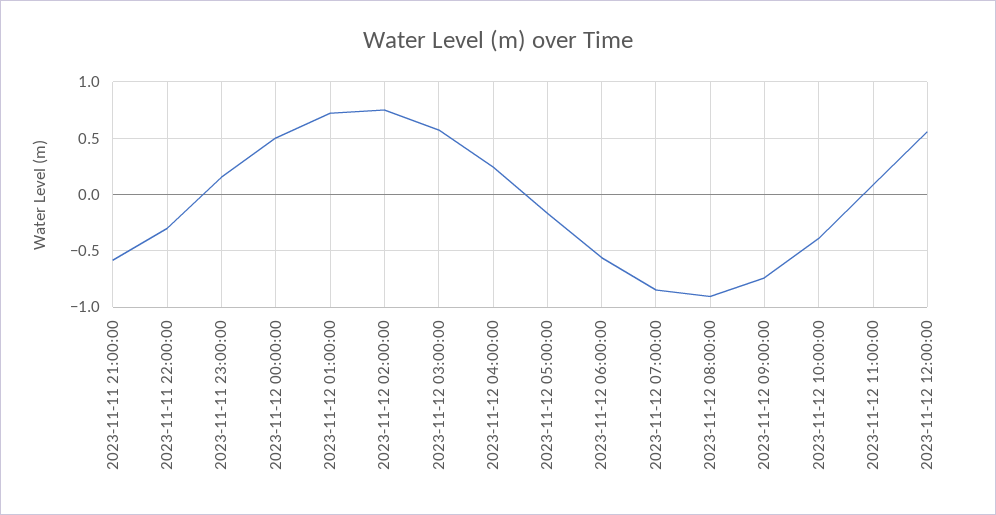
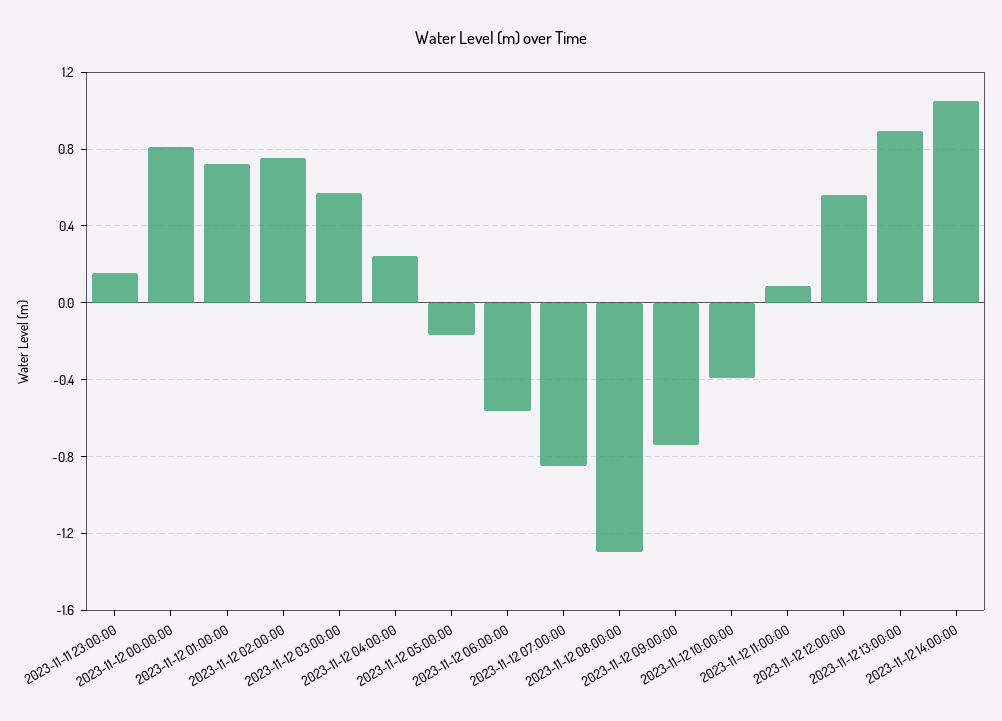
2023-11-11 21:00:00: -0.6 -> none
2023-11-11 22:00:00: -0.3 -> none
2023-11-12 00:00:00: 0.5 -> 0.8
2023-11-12 08:00:00: -0.9 -> -1.3
2023-11-12 13:00:00: none -> 0.9
2023-11-12 14:00:00: none -> 1.05

